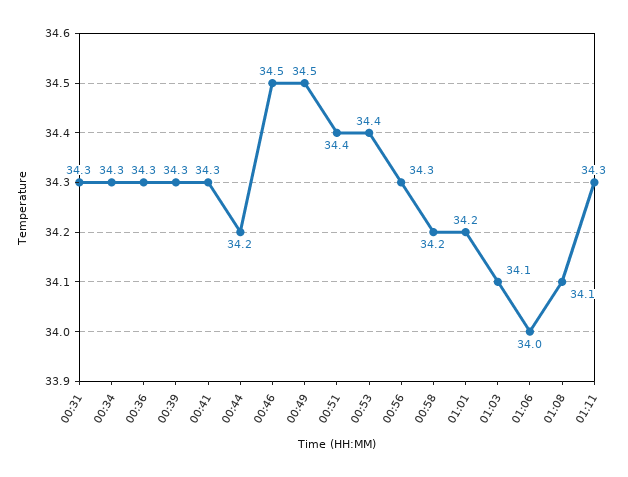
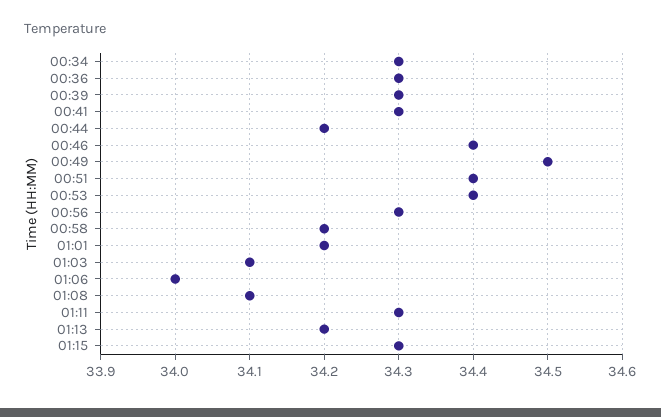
00:31: 34.3 -> none
00:46: 34.5 -> 34.4
01:13: none -> 34.2
01:15: none -> 34.3

